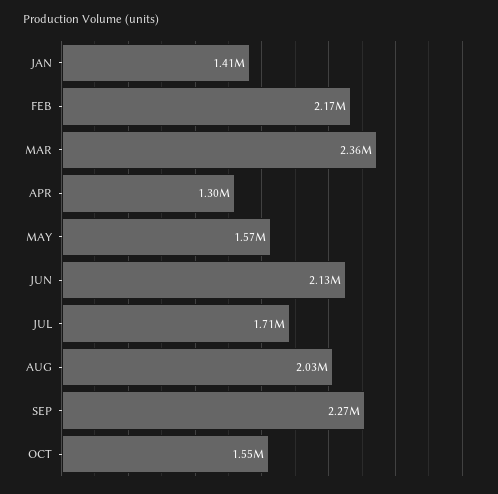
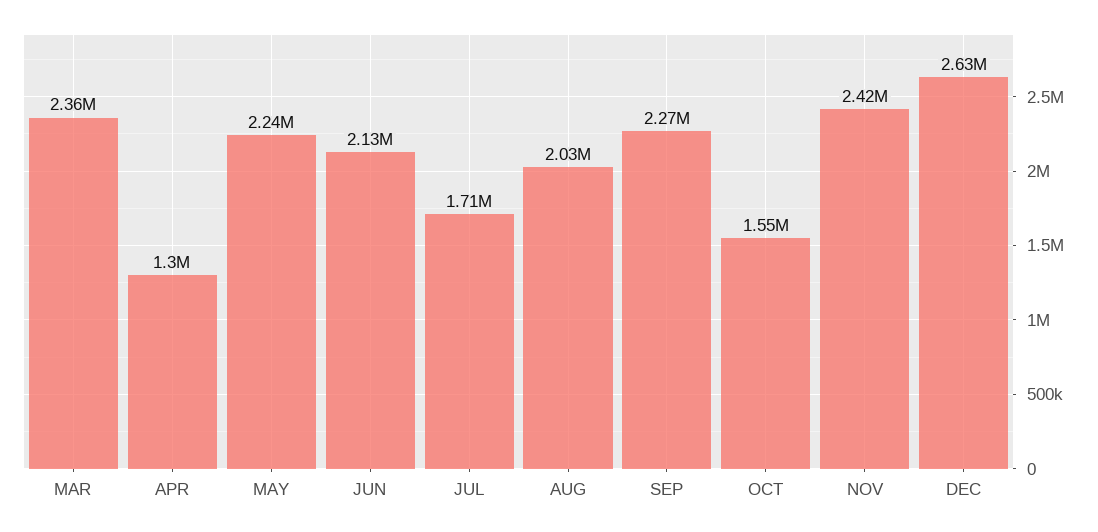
JAN: 1410000 -> none
FEB: 2170000 -> none
MAY: 1570000 -> 2240000
NOV: none -> 2420000
DEC: none -> 2630000

